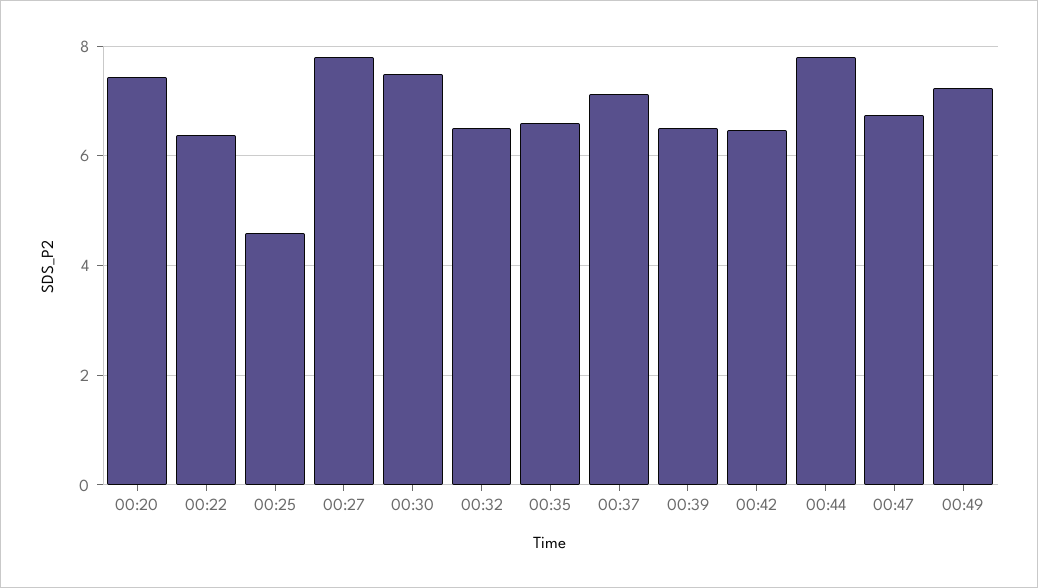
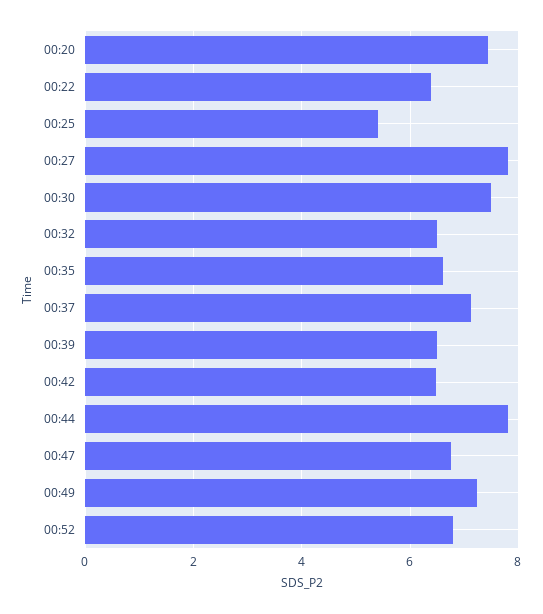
00:25: 4.6 -> 5.4
00:52: none -> 6.8

